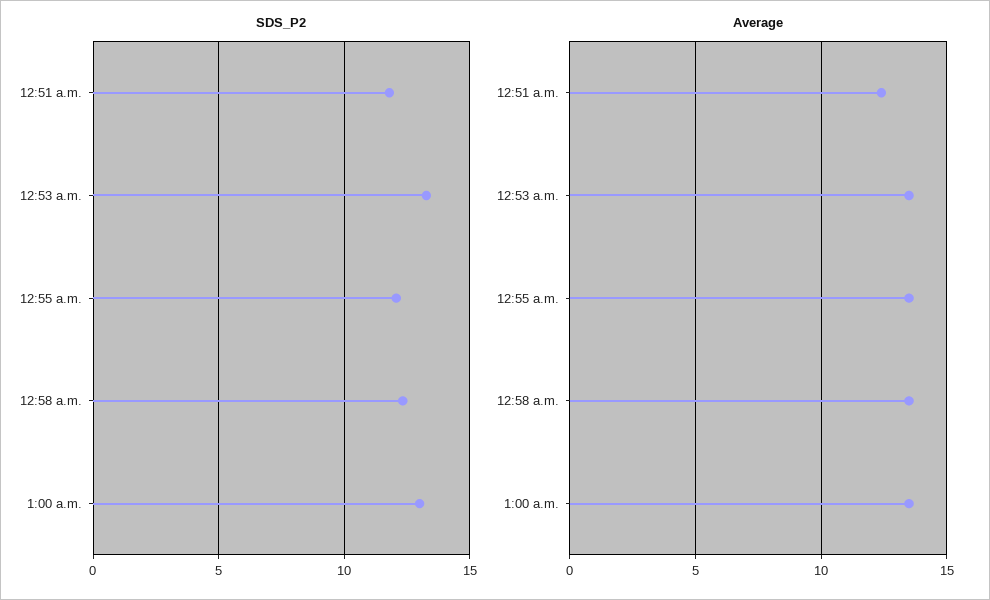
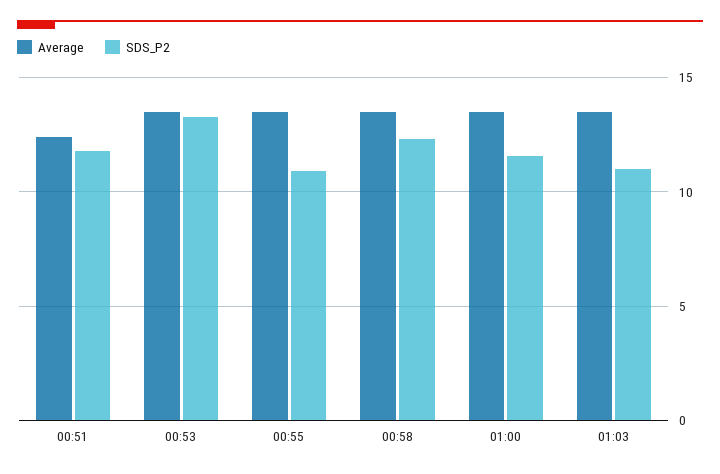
SDS_P2, 12:55 a.m.: 12 -> 11
SDS_P2, 1:00 a.m.: 13 -> 11.5
Average, 01:03: none -> 13.5
SDS_P2, 01:03: none -> 11

